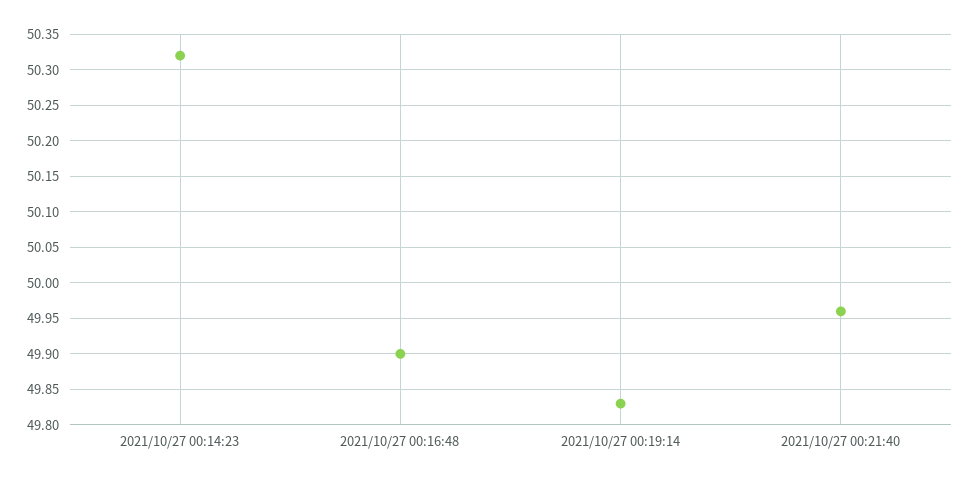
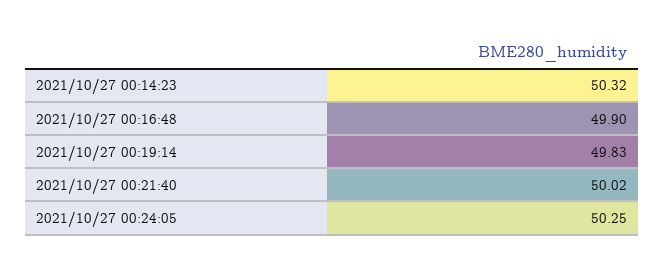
2021/10/27 00:21:40: 49.96 -> 50.02
2021/10/27 00:24:05: none -> 50.25

